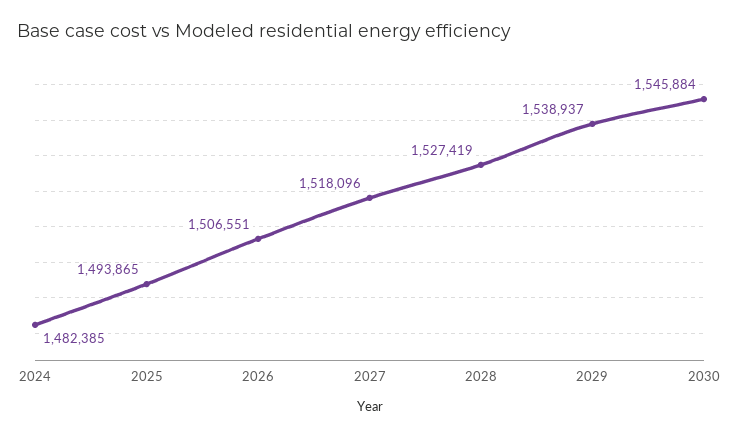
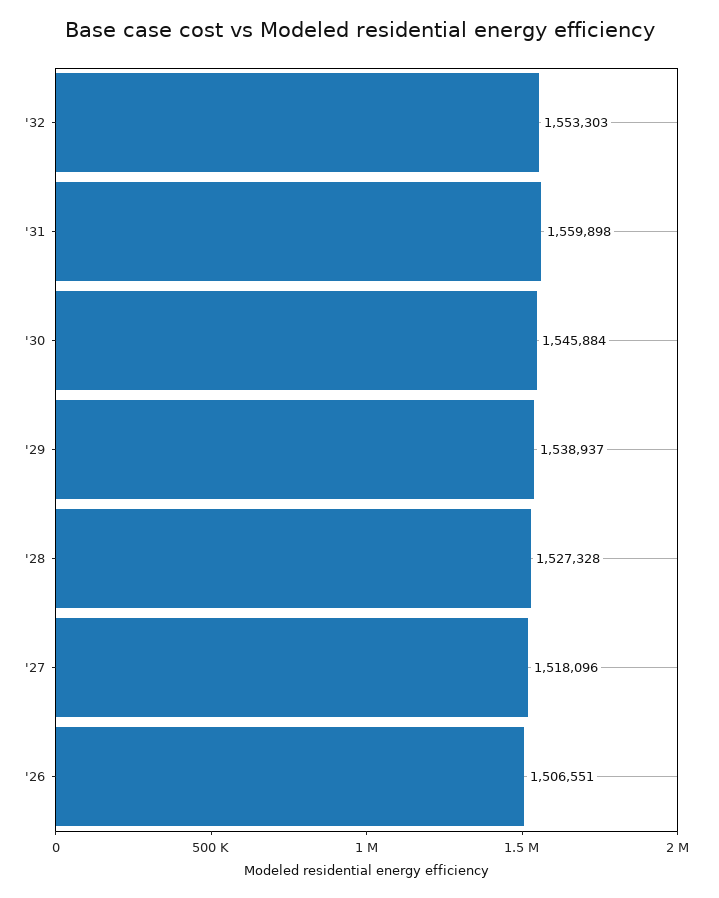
2024: 1482385 -> none
2025: 1493865 -> none
2028: 1527419 -> 1527328
'32: none -> 1553303
'31: none -> 1559898

